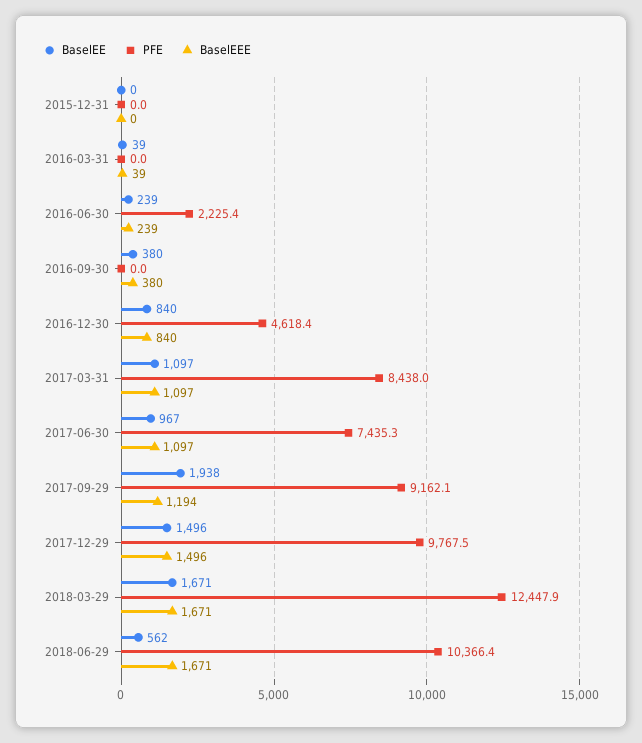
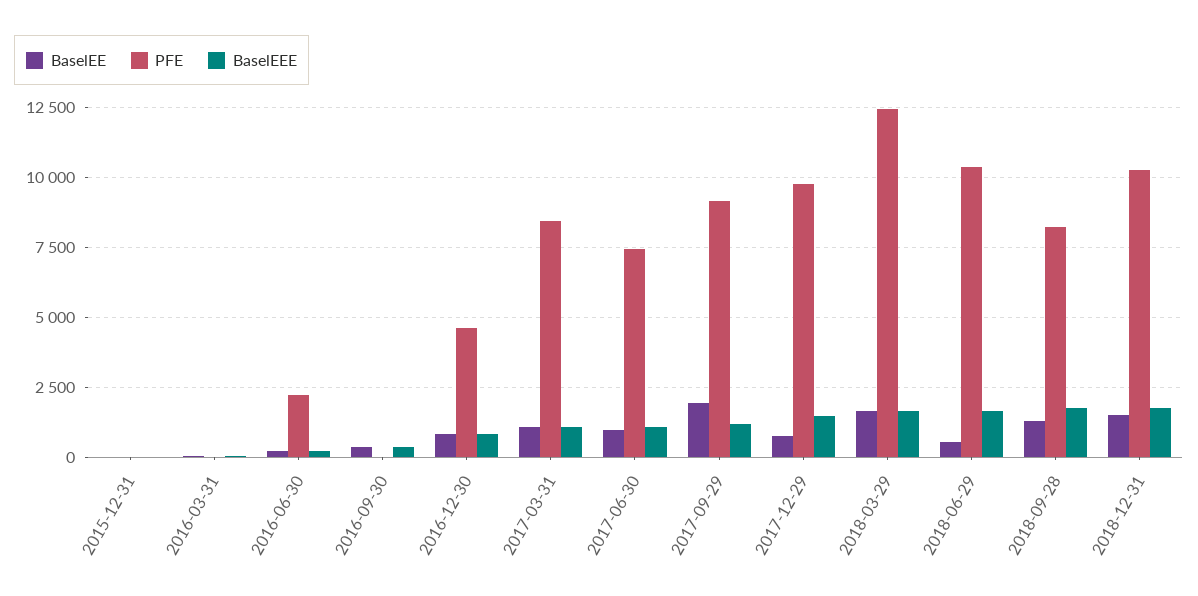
BaselEE, 2017-12-29: 1496 -> 750
BaselEE, 2018-09-28: none -> 1250
PFE, 2018-09-28: none -> 8250
BaselEEE, 2018-09-28: none -> 1750
BaselEE, 2018-12-31: none -> 1500
PFE, 2018-12-31: none -> 10250
BaselEEE, 2018-12-31: none -> 1750

